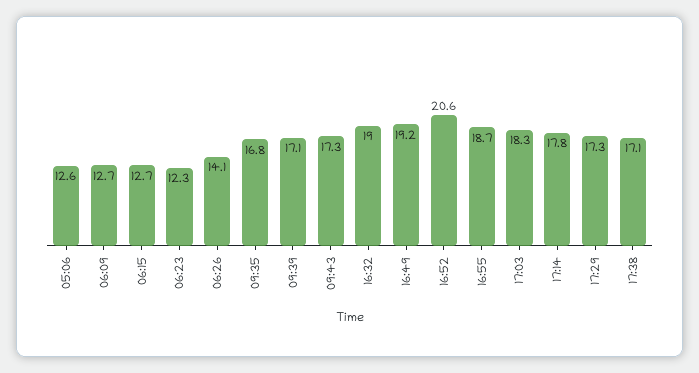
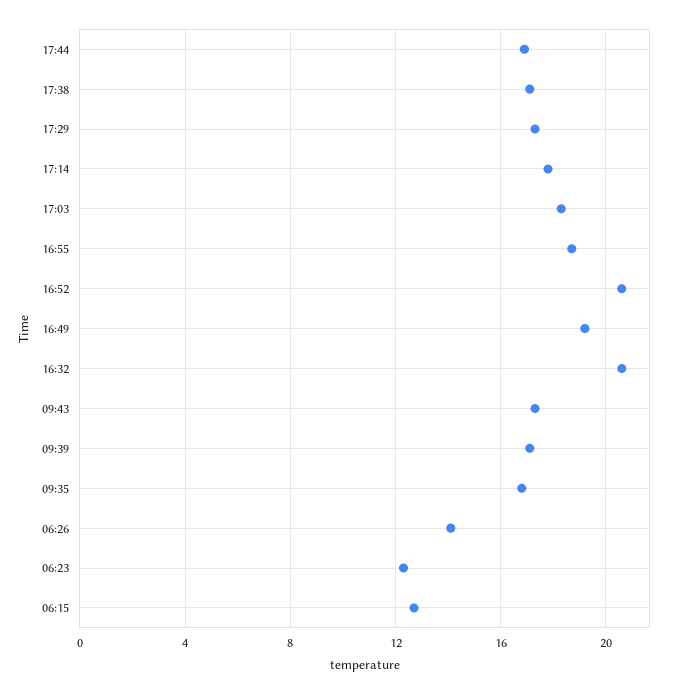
05:06: 12.6 -> none
06:09: 12.7 -> none
16:32: 19 -> 20.5
17:44: none -> 17

